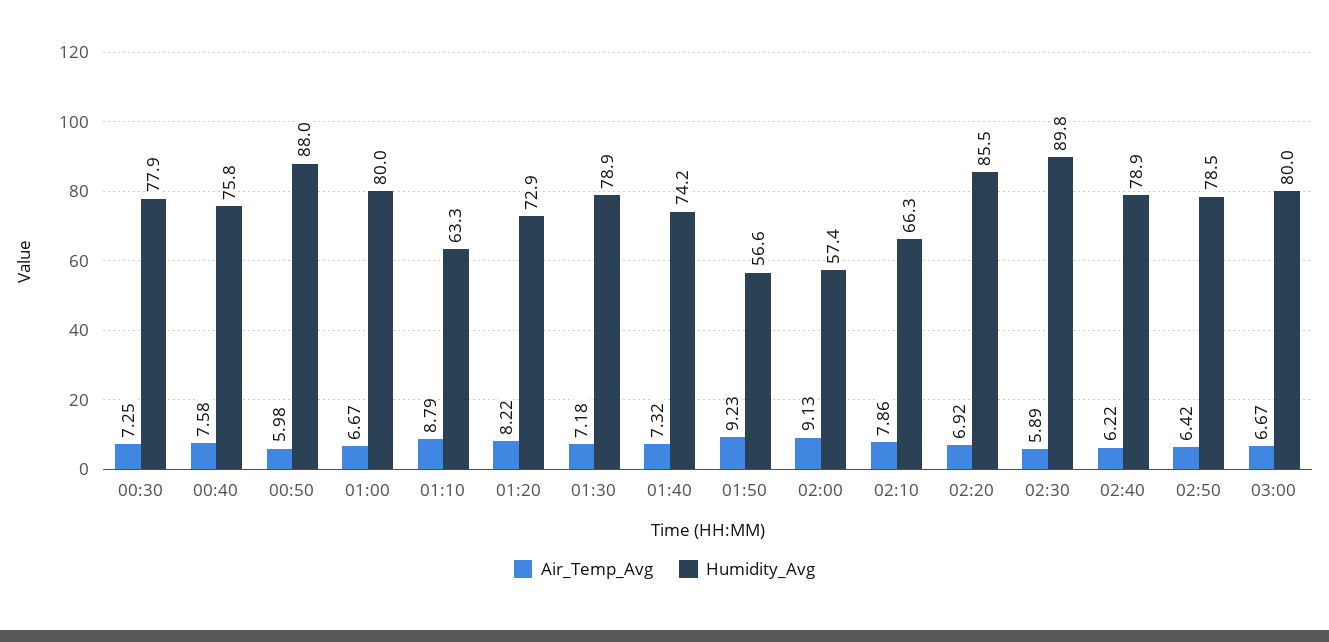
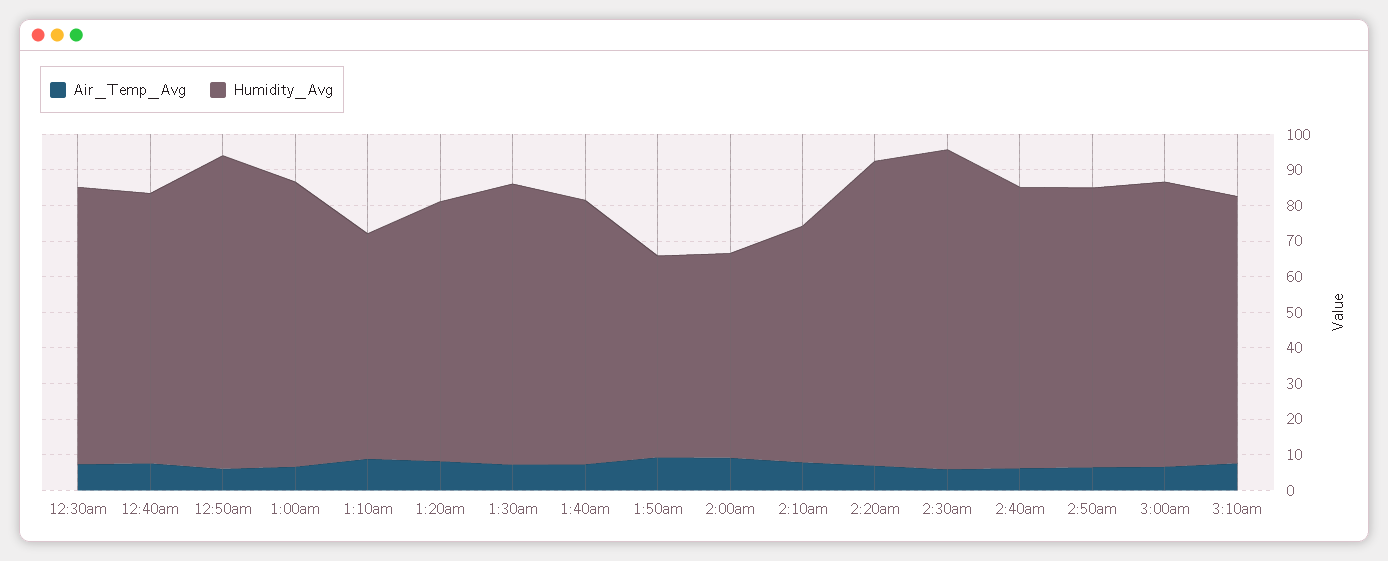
Air_Temp_Avg, 3:10am: none -> 7.5
Humidity_Avg, 3:10am: none -> 75

